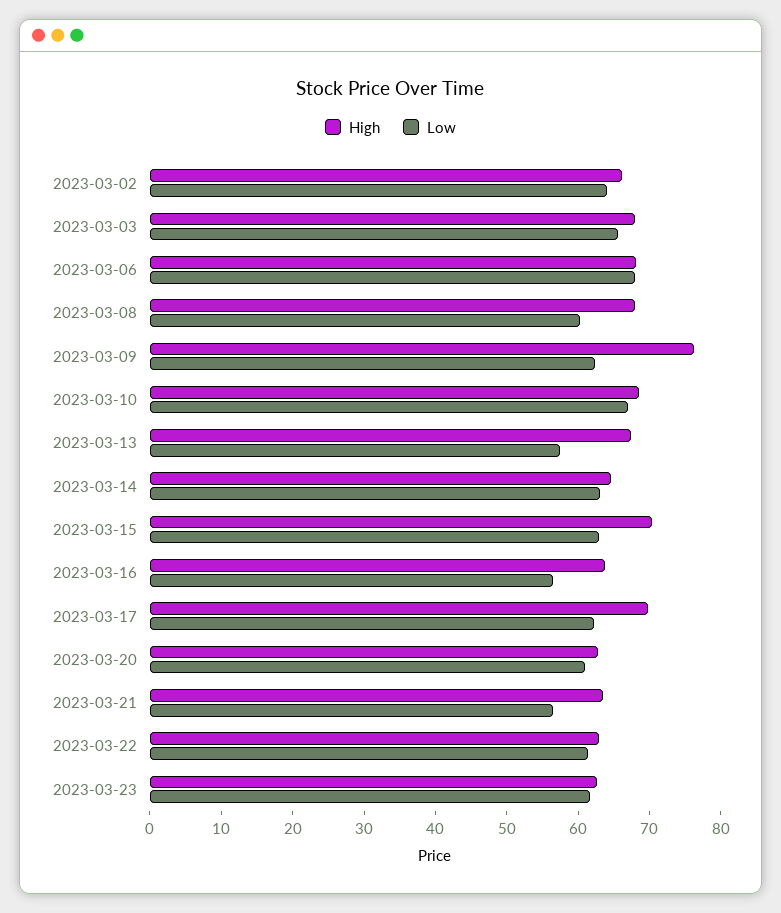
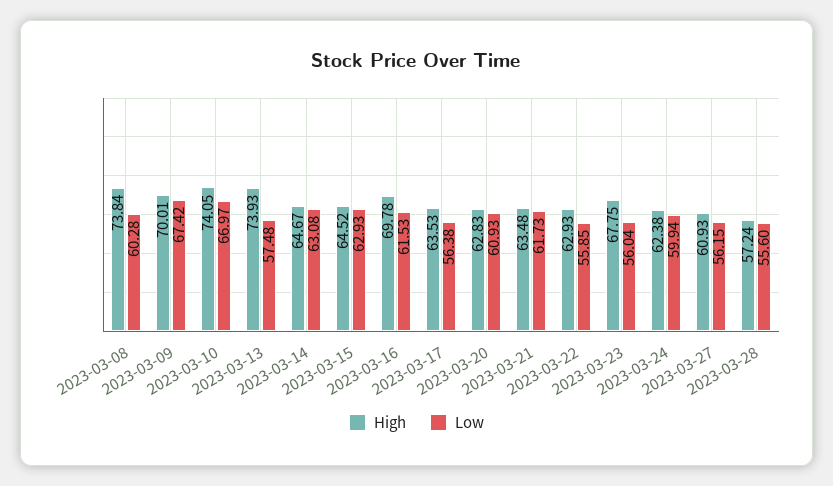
High, 2023-03-02: 66 -> none
Low, 2023-03-02: 64 -> none
High, 2023-03-03: 68 -> none
Low, 2023-03-03: 66 -> none
High, 2023-03-06: 68 -> none
Low, 2023-03-06: 68 -> none
High, 2023-03-08: 68 -> 73.84
High, 2023-03-09: 76 -> 70.01
Low, 2023-03-09: 62 -> 67.42
High, 2023-03-10: 68 -> 74.05
High, 2023-03-13: 68 -> 73.93
High, 2023-03-15: 70 -> 64.52
High, 2023-03-16: 64 -> 69.78
Low, 2023-03-16: 56 -> 61.53
High, 2023-03-17: 70 -> 63.53
Low, 2023-03-17: 62 -> 56.38
Low, 2023-03-21: 56 -> 61.73
Low, 2023-03-22: 62 -> 55.85
High, 2023-03-23: 62 -> 67.75
Low, 2023-03-23: 62 -> 56.04
High, 2023-03-24: none -> 62.38
Low, 2023-03-24: none -> 59.94
High, 2023-03-27: none -> 60.93
Low, 2023-03-27: none -> 56.15
High, 2023-03-28: none -> 57.24
Low, 2023-03-28: none -> 55.6

